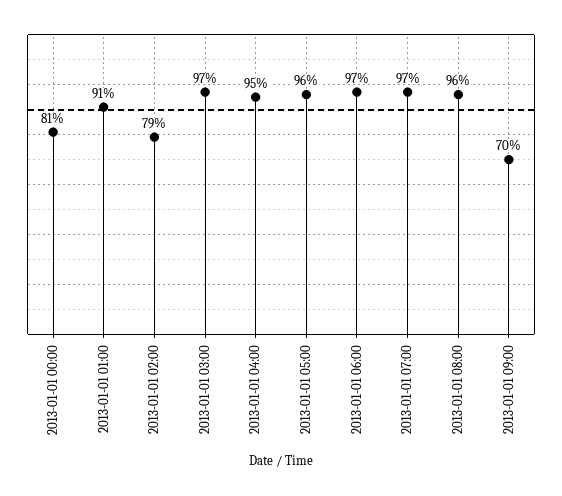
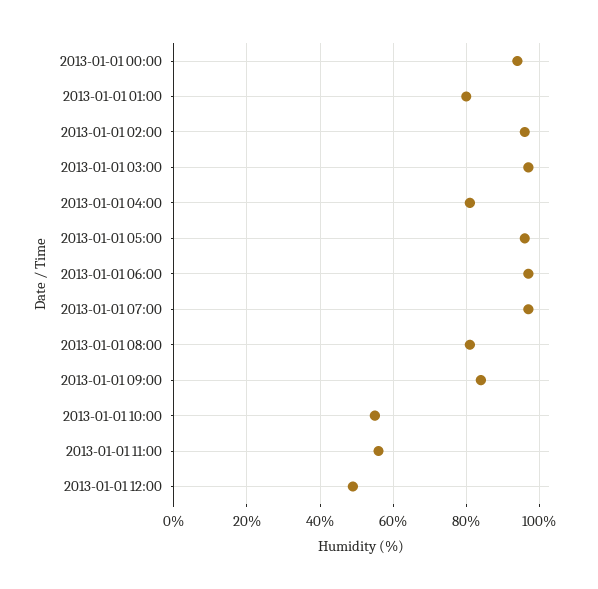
2013-01-01 00:00: 81 -> 95
2013-01-01 01:00: 91 -> 80
2013-01-01 02:00: 79 -> 95
2013-01-01 04:00: 95 -> 80
2013-01-01 08:00: 96 -> 80
2013-01-01 09:00: 70 -> 85
2013-01-01 10:00: none -> 55
2013-01-01 11:00: none -> 55
2013-01-01 12:00: none -> 50

